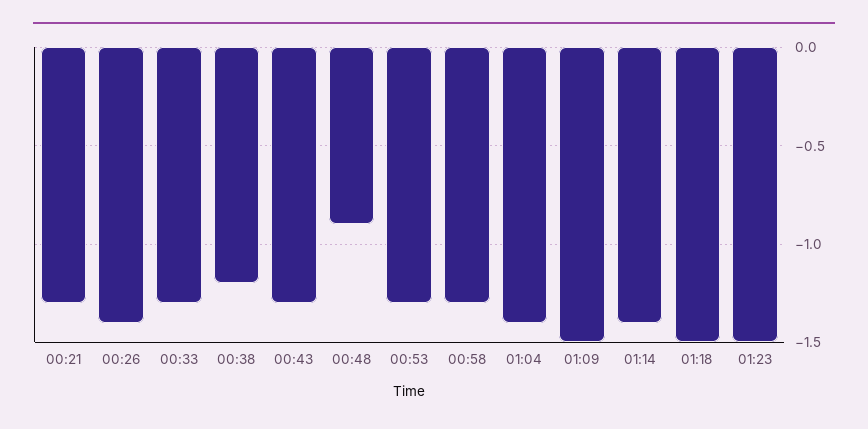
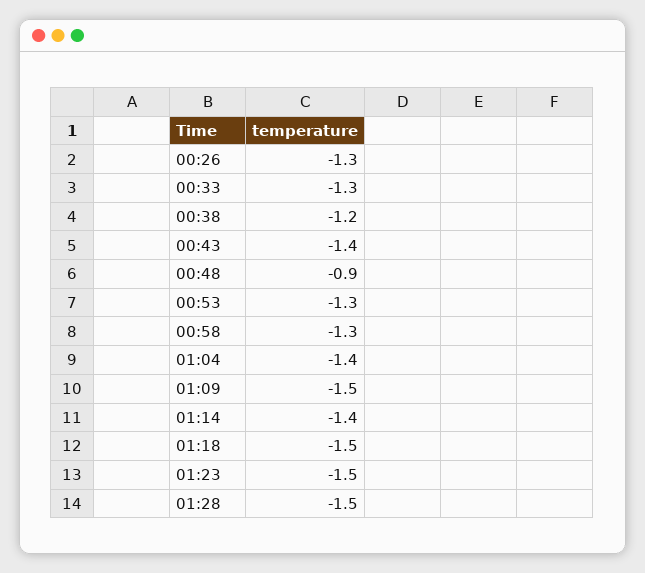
00:21: -1.3 -> none
00:26: -1.4 -> -1.3
00:43: -1.3 -> -1.4
01:28: none -> -1.5

